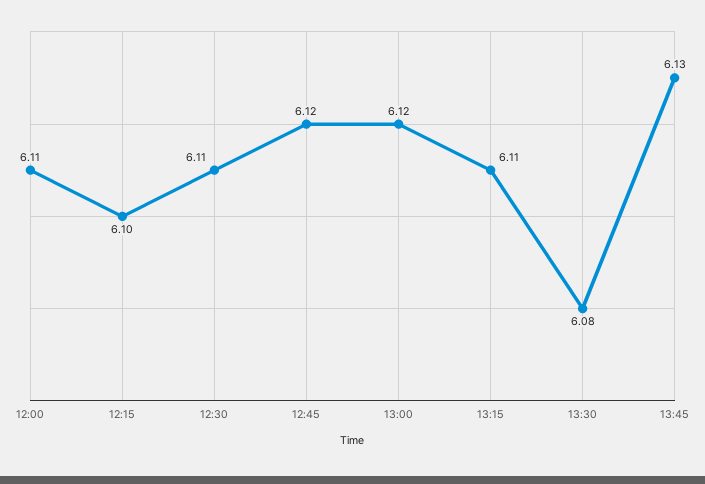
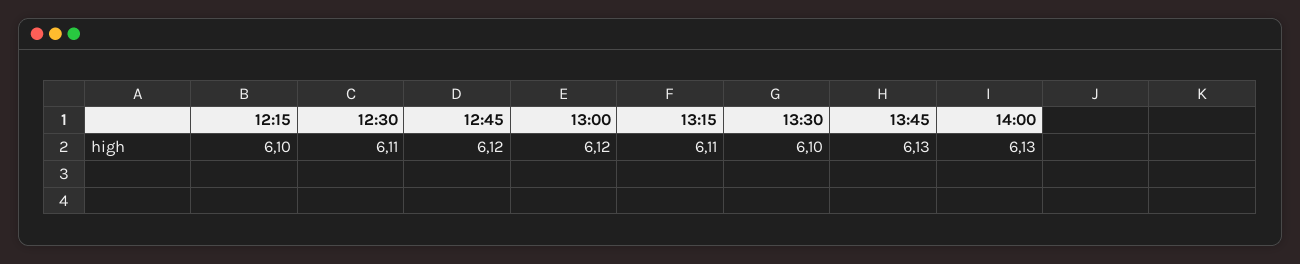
12:00: 6.11 -> none
13:30: 6.08 -> 6.1
14:00: none -> 6.13

